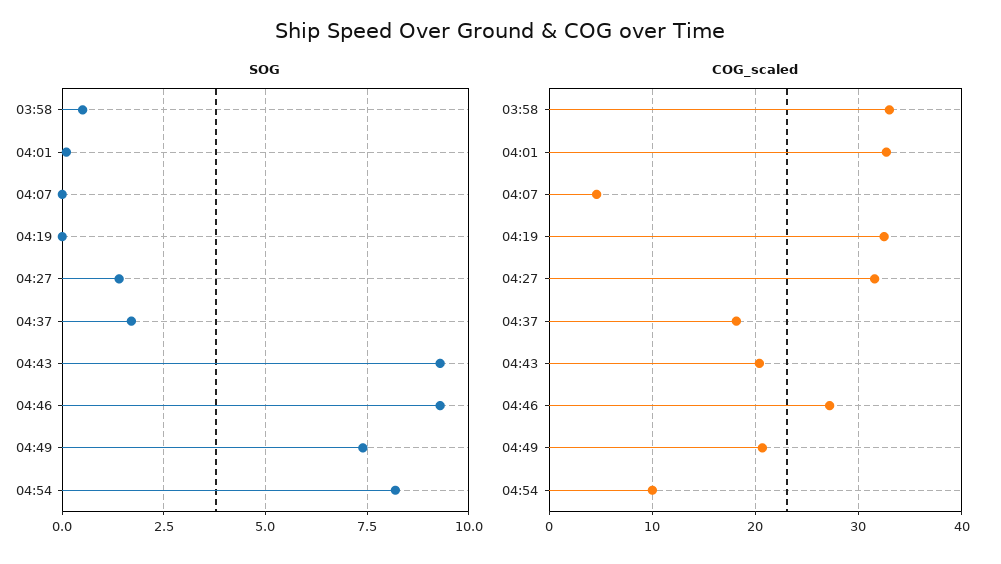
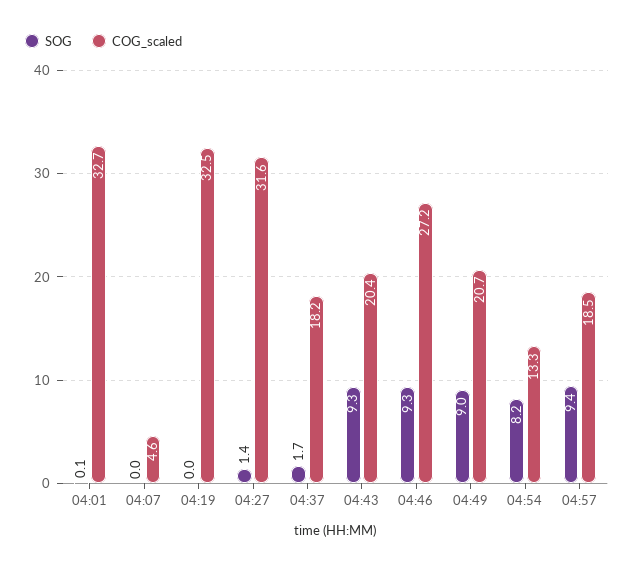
SOG, 03:58: 0.5 -> none
SOG, 04:49: 7.5 -> 9
COG_scaled, 03:58: 33 -> none
COG_scaled, 04:54: 10 -> 13.3
SOG, 04:57: none -> 9.4
COG_scaled, 04:57: none -> 18.5

